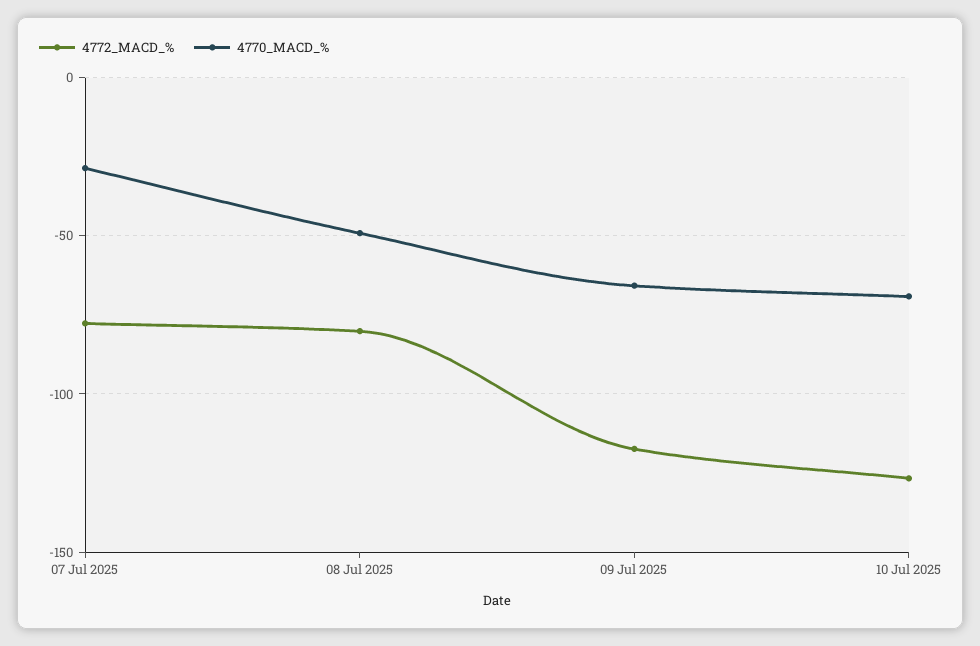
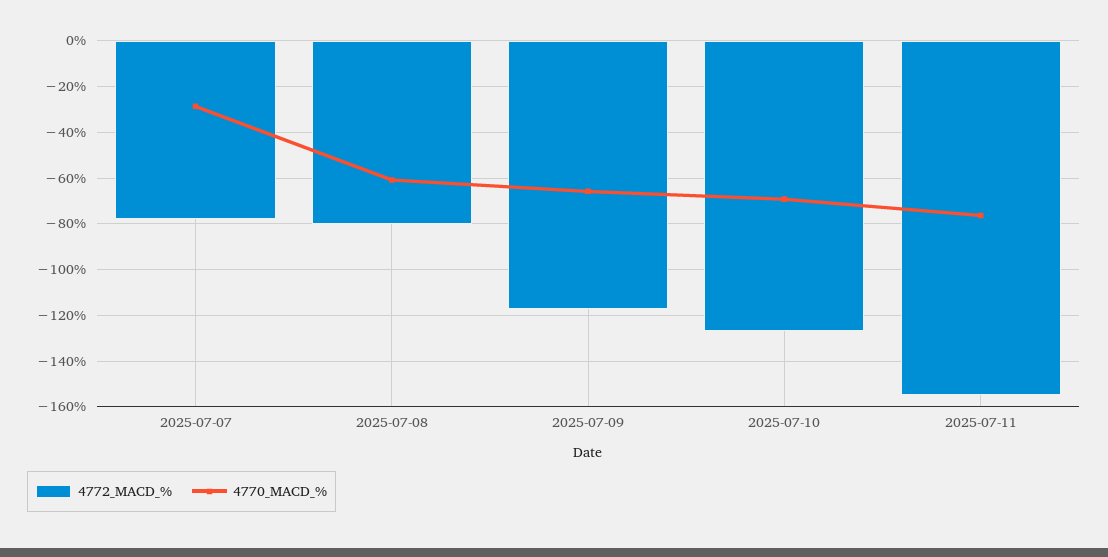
4770_MACD_%, 08 Jul 2025: -50 -> -60
4772_MACD_%, 2025-07-11: none -> -155
4770_MACD_%, 2025-07-11: none -> -75

